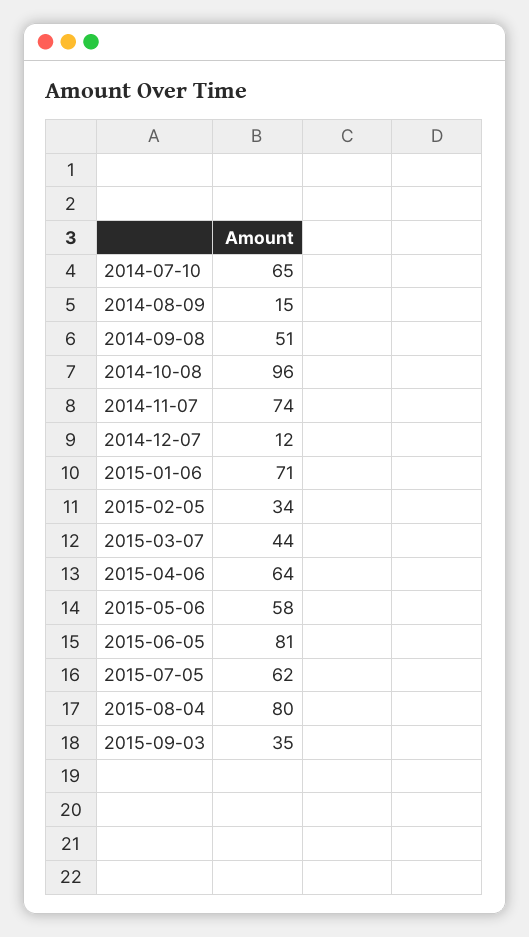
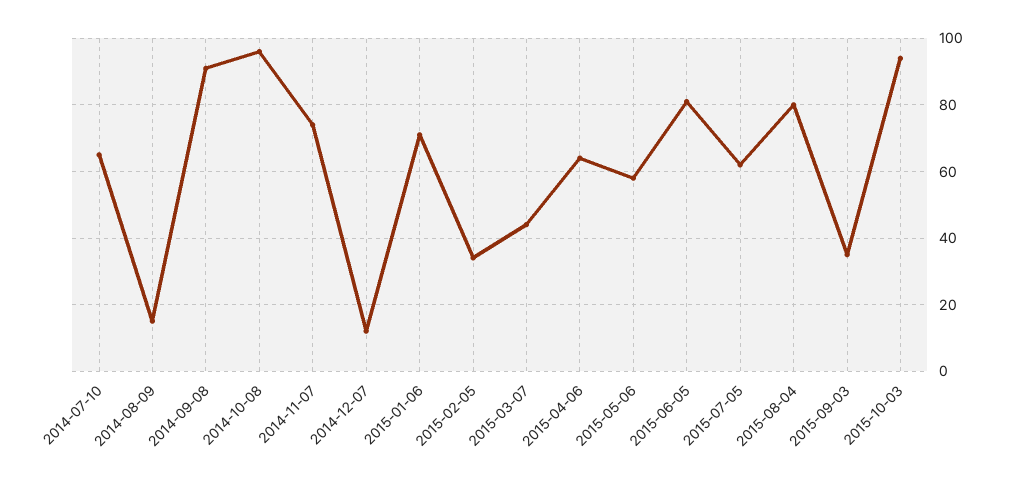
2014-09-08: 51 -> 90
2015-10-03: none -> 95

